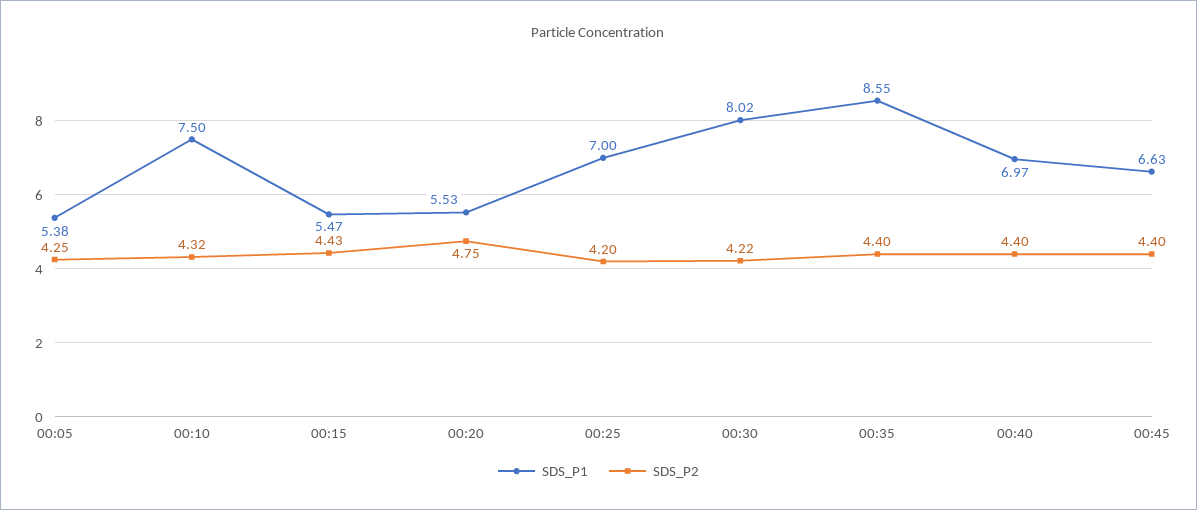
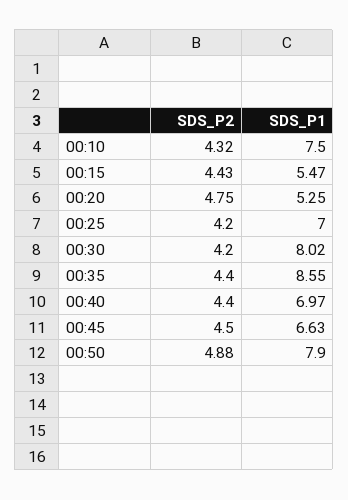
SDS_P1, 00:05: 5.38 -> none
SDS_P2, 00:05: 4.25 -> none
SDS_P1, 00:20: 5.53 -> 5.25
SDS_P2, 00:30: 4.22 -> 4.2
SDS_P2, 00:45: 4.4 -> 4.5
SDS_P2, 00:50: none -> 4.88
SDS_P1, 00:50: none -> 7.9

